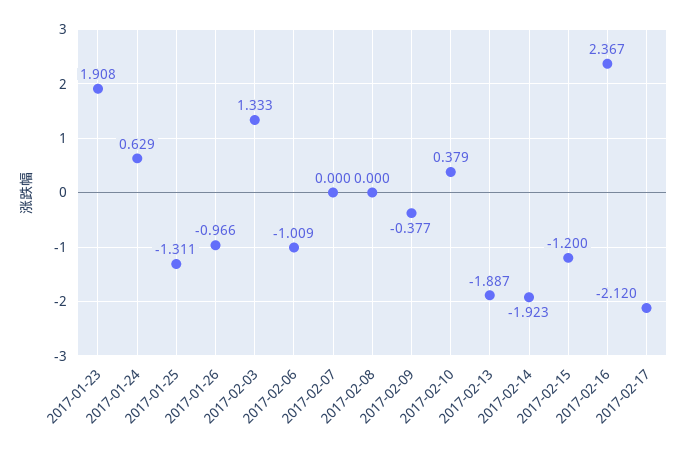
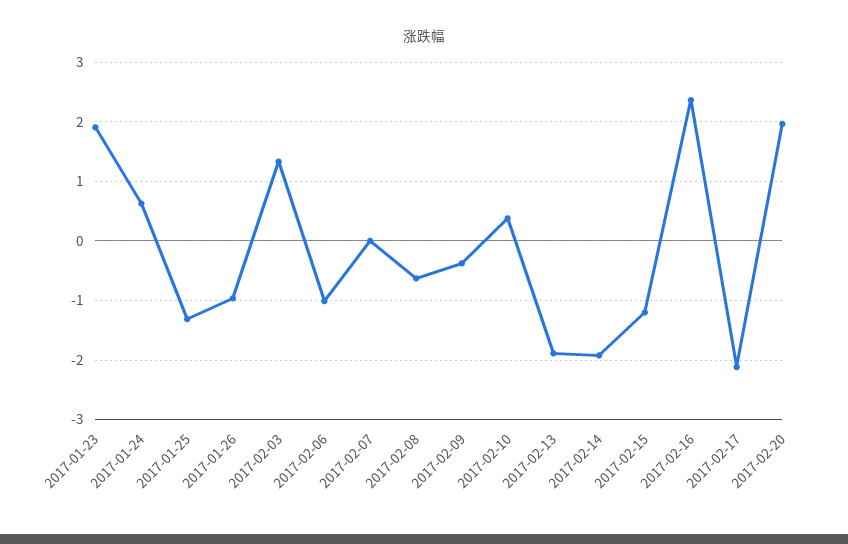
2017-02-08: 0 -> -0.6
2017-02-20: none -> 2

